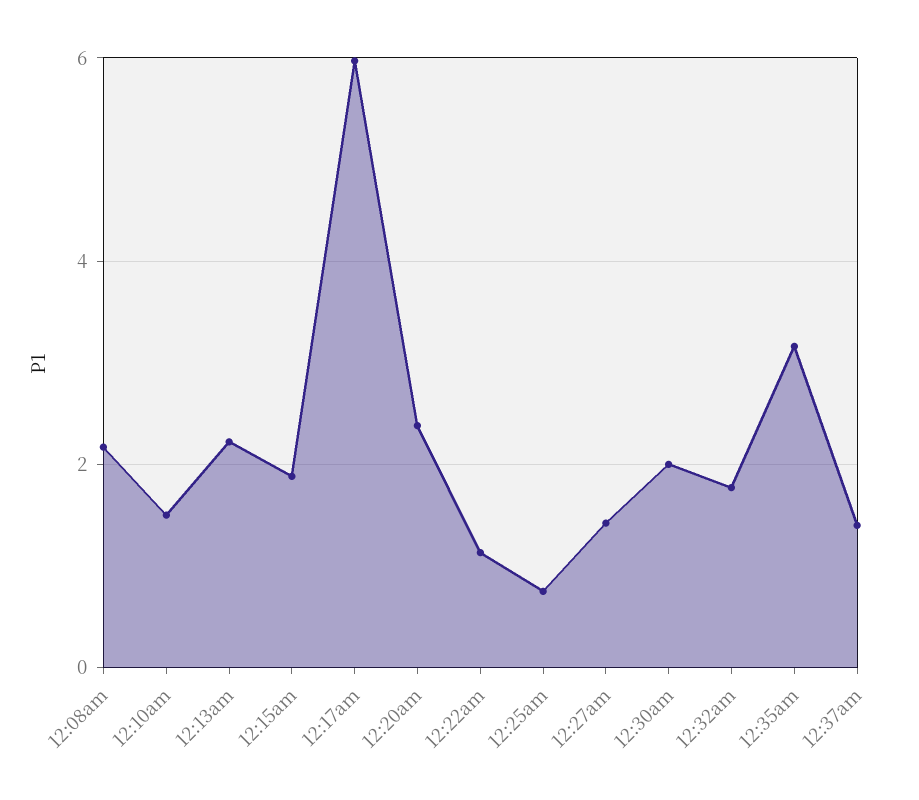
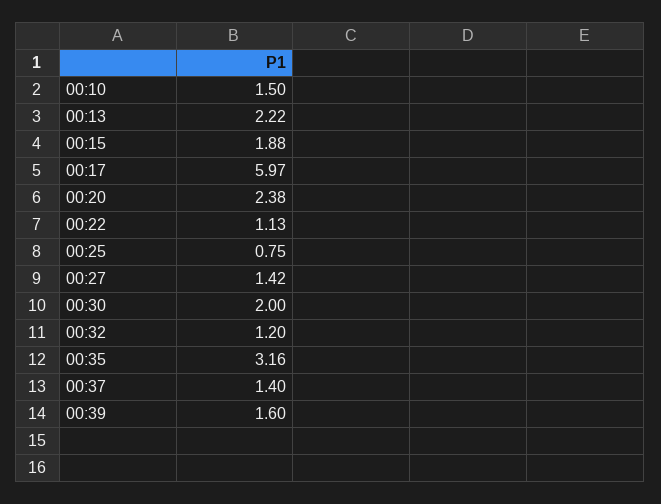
12:08am: 2.2 -> none
12:32am: 1.8 -> 1.2
00:39: none -> 1.6

